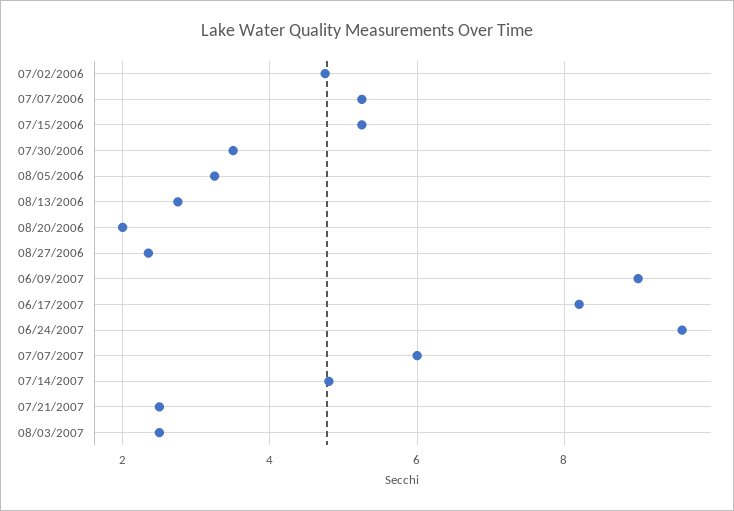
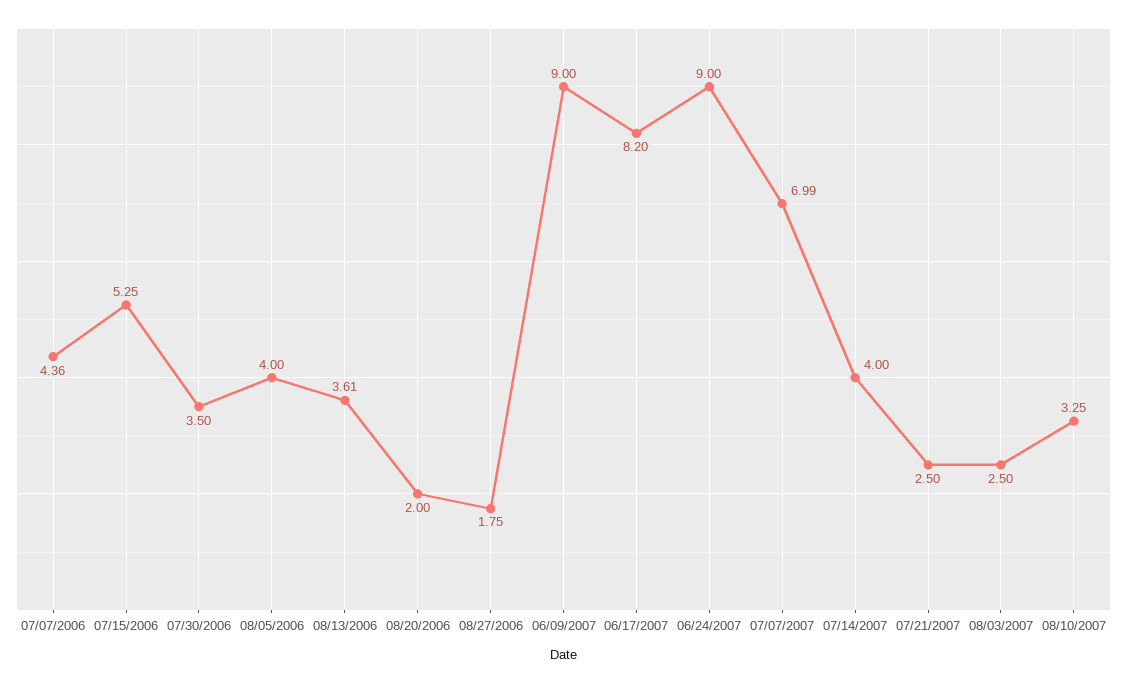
07/02/2006: 4.8 -> none
07/07/2006: 5.2 -> 4.36
08/05/2006: 3.2 -> 4
08/13/2006: 2.8 -> 3.61
08/27/2006: 2.4 -> 1.75
06/24/2007: 9.6 -> 9
07/07/2007: 6 -> 6.99
07/14/2007: 4.8 -> 4
08/10/2007: none -> 3.25

